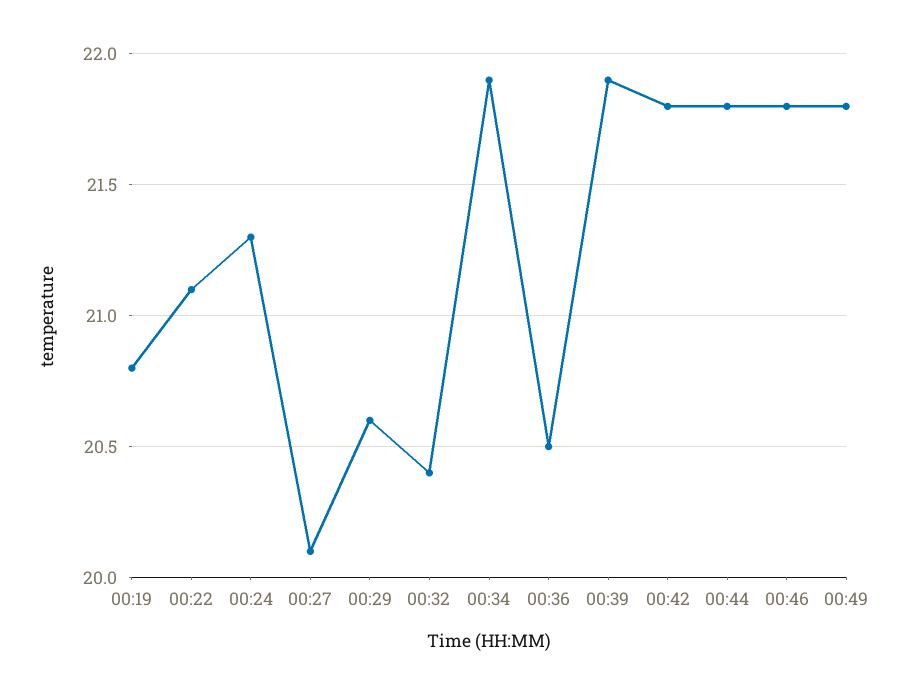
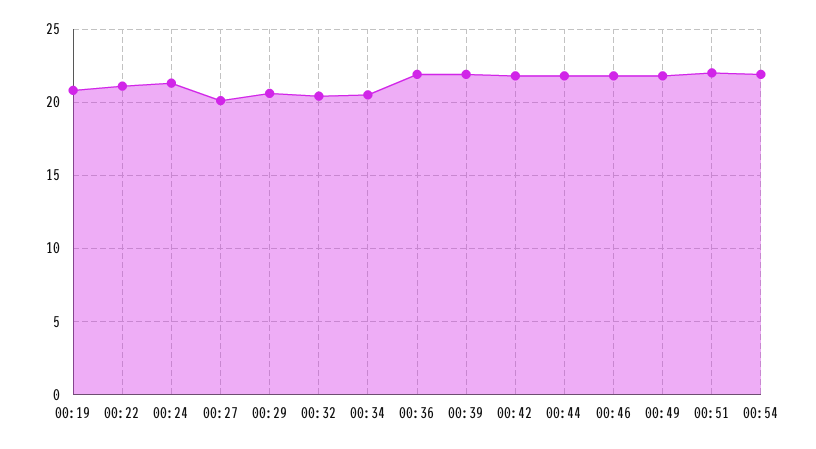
00:34: 21.9 -> 20.5
00:36: 20.5 -> 22
00:51: none -> 22
00:54: none -> 22

